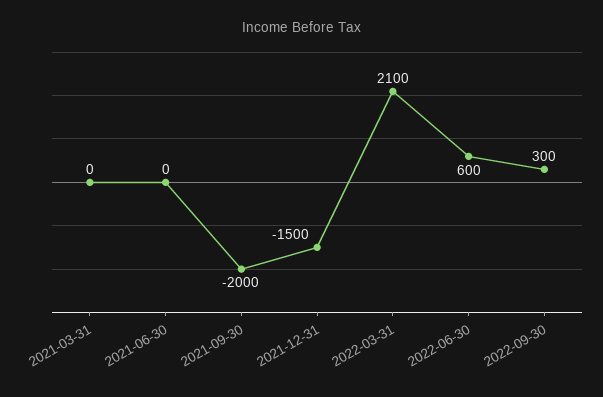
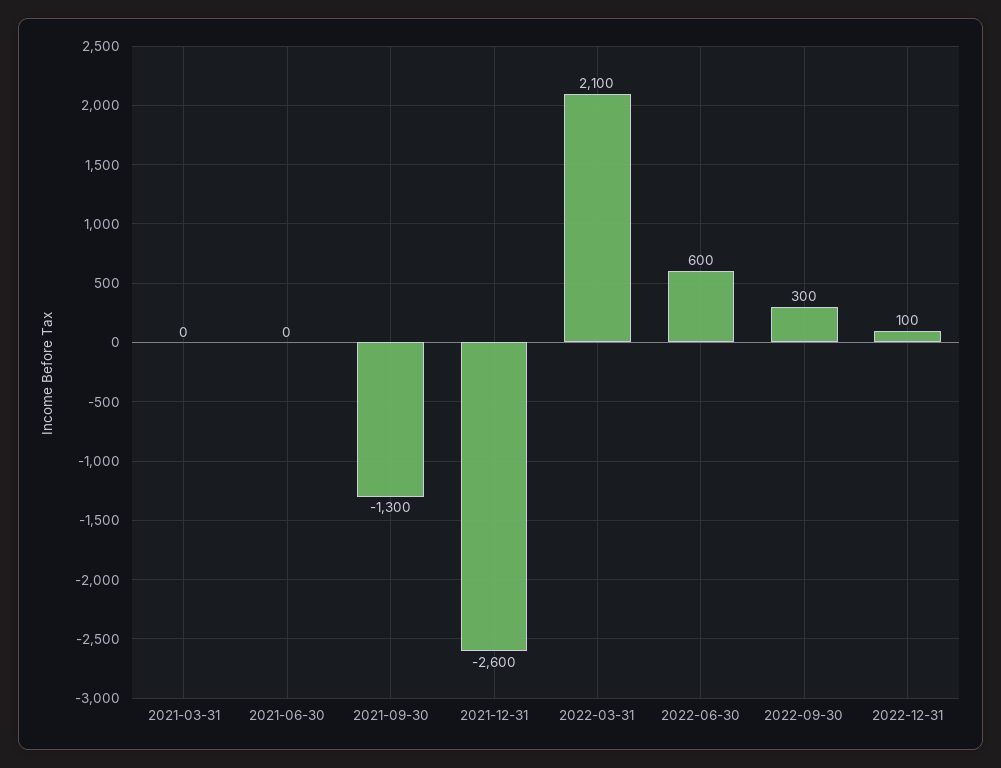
2021-09-30: -2000 -> -1300
2021-12-31: -1500 -> -2600
2022-12-31: none -> 100

